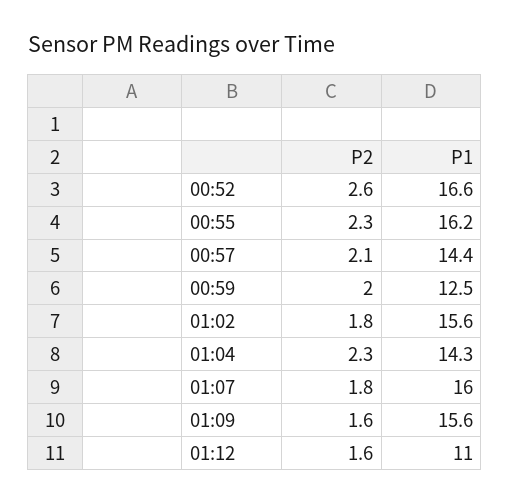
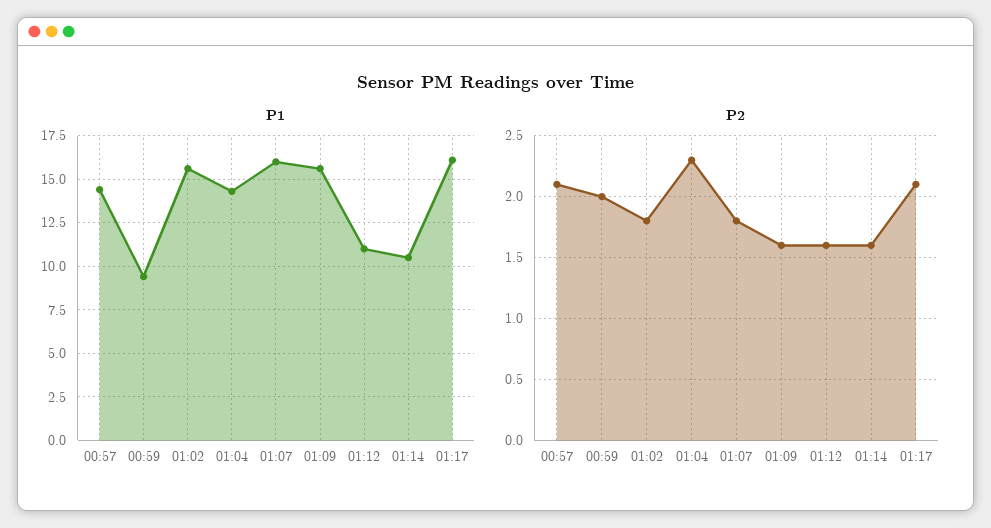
P2, 00:52: 2.6 -> none
P1, 00:52: 16.6 -> none
P2, 00:55: 2.3 -> none
P1, 00:55: 16.2 -> none
P1, 00:59: 12.5 -> 9.5
P1, 01:14: none -> 10.5
P1, 01:17: none -> 16
P2, 01:14: none -> 1.6
P2, 01:17: none -> 2.1

